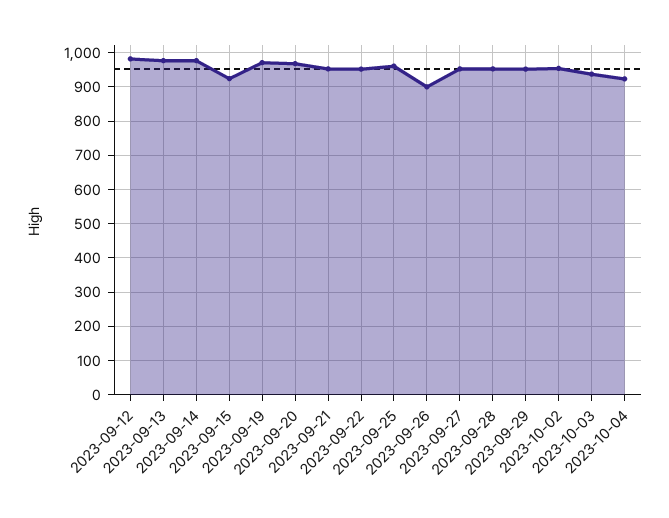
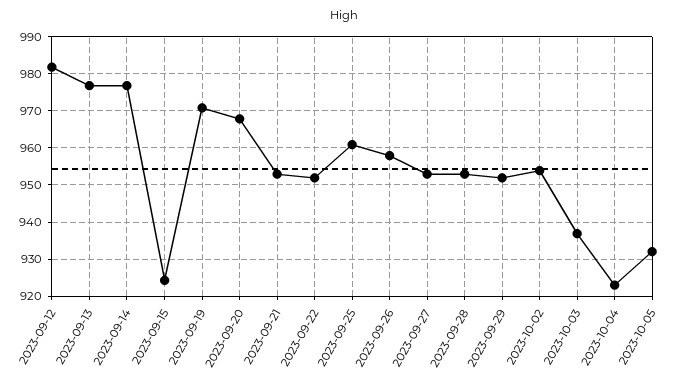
2023-09-26: 900 -> 958
2023-10-05: none -> 932

